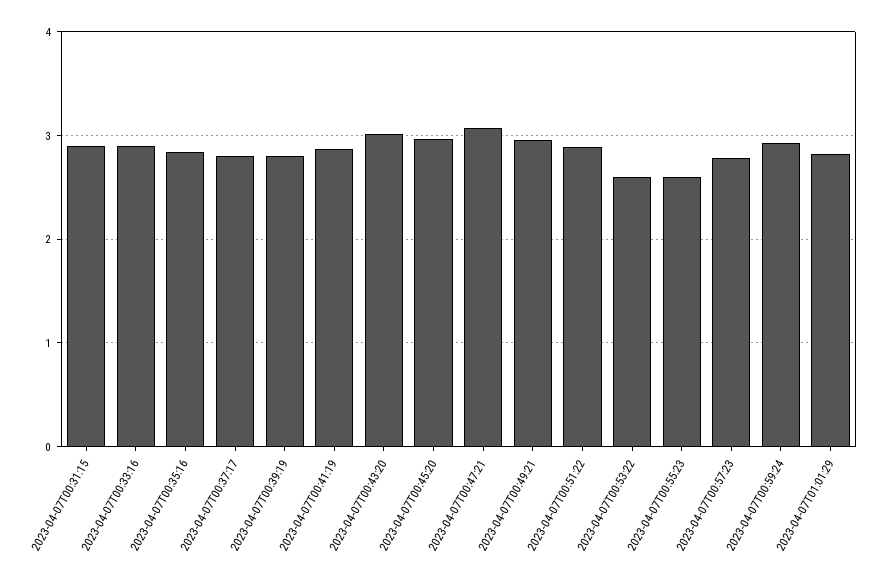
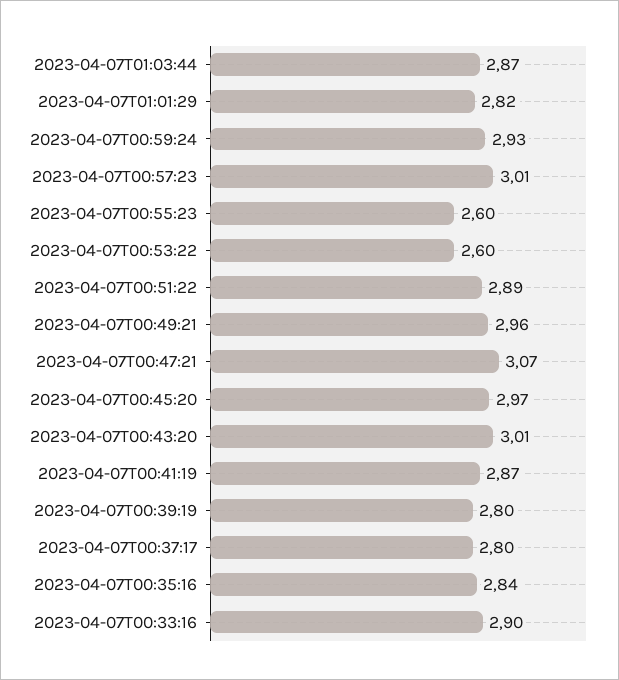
2023-04-07T00:31:15: 2.9 -> none
2023-04-07T00:57:23: 2.8 -> 3.01
2023-04-07T01:03:44: none -> 2.87

